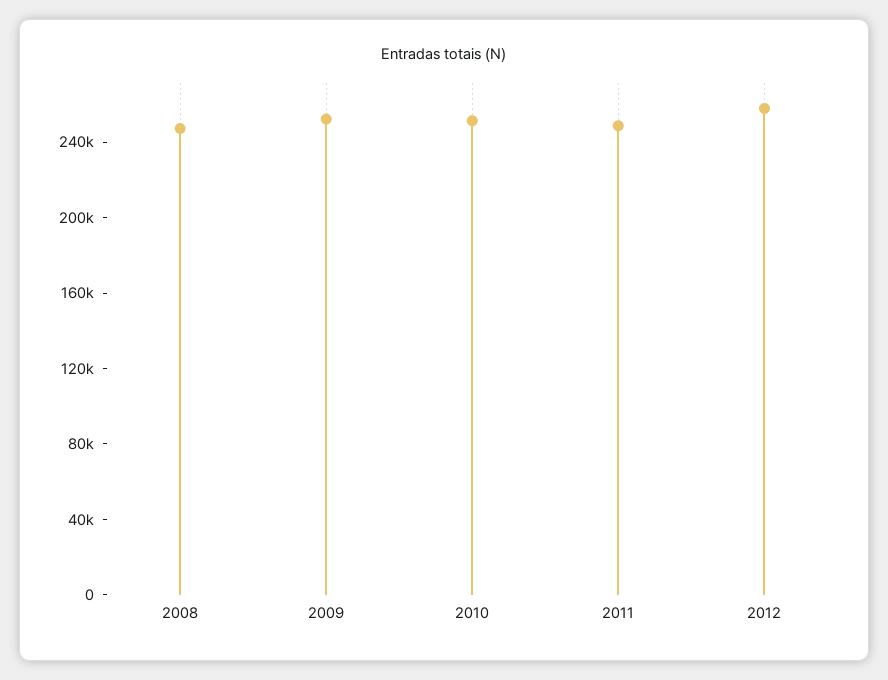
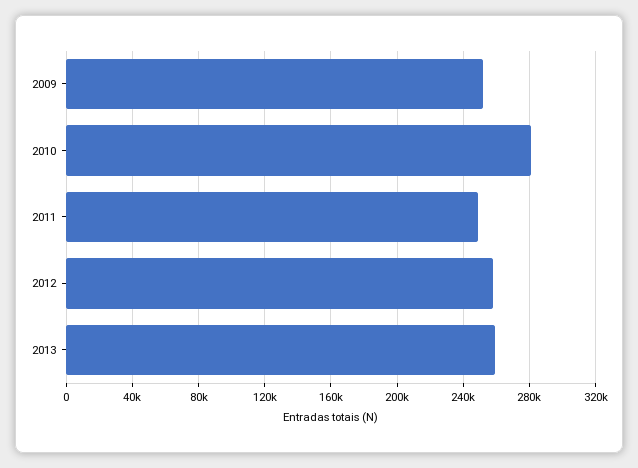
2008: 250000 -> none
2010: 250000 -> 280000
2013: none -> 260000

